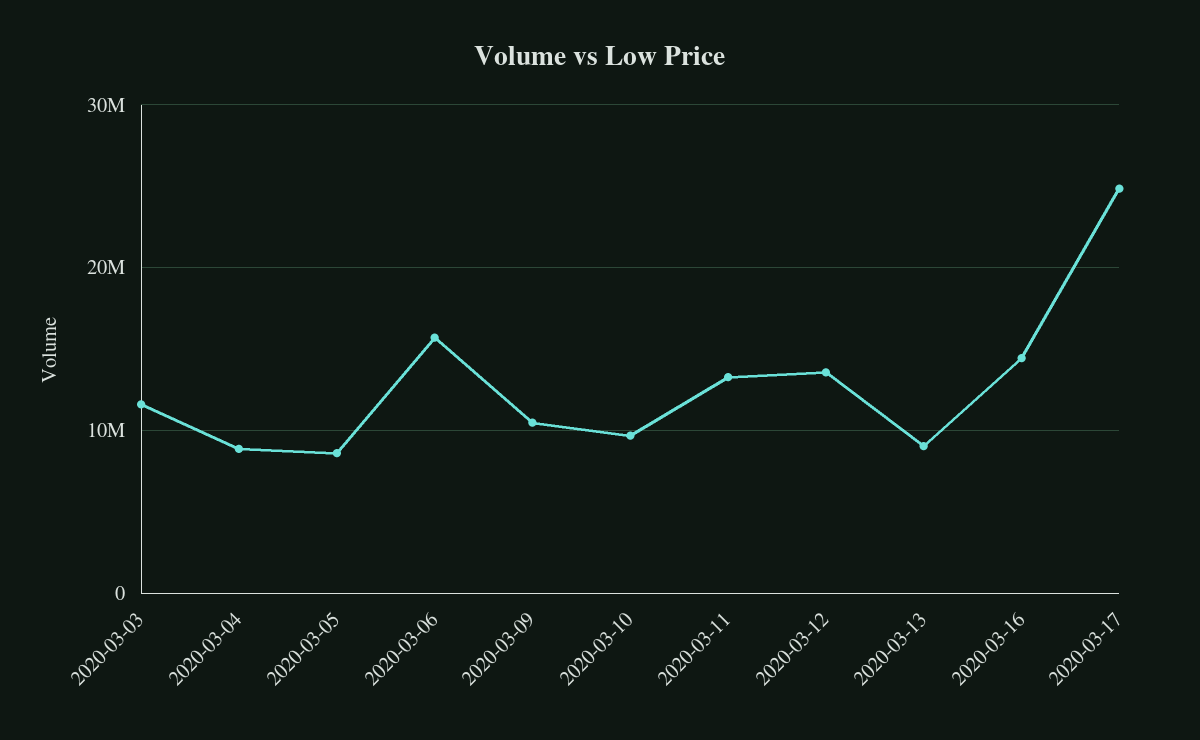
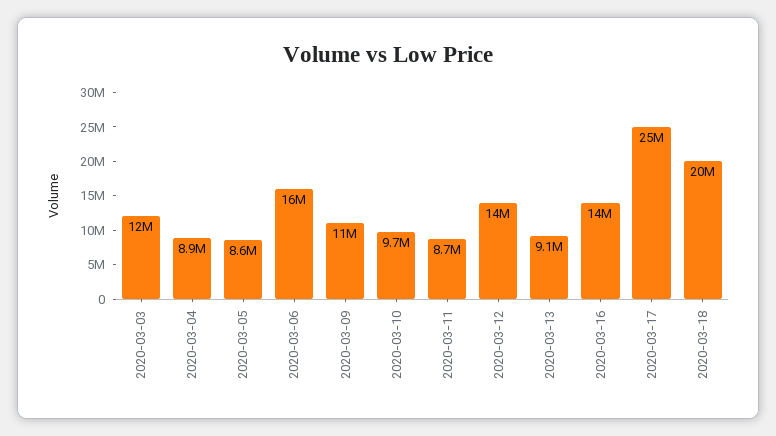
2020-03-11: 13000000 -> 8700000
2020-03-18: none -> 20000000

